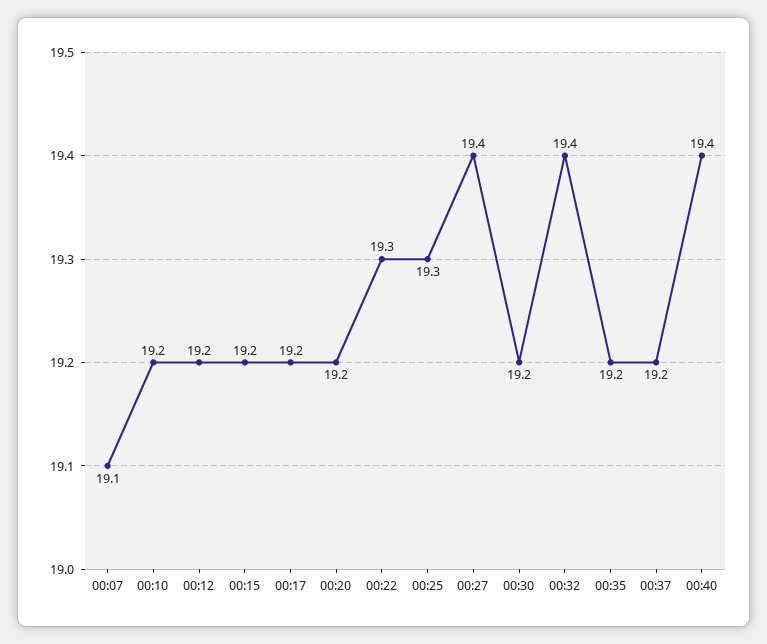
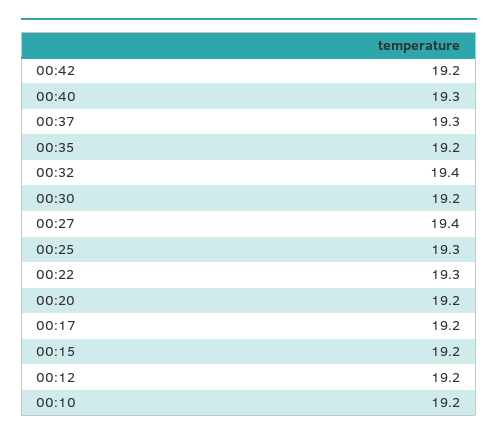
00:07: 19.1 -> none
00:37: 19.2 -> 19.3
00:40: 19.4 -> 19.3
00:42: none -> 19.2

